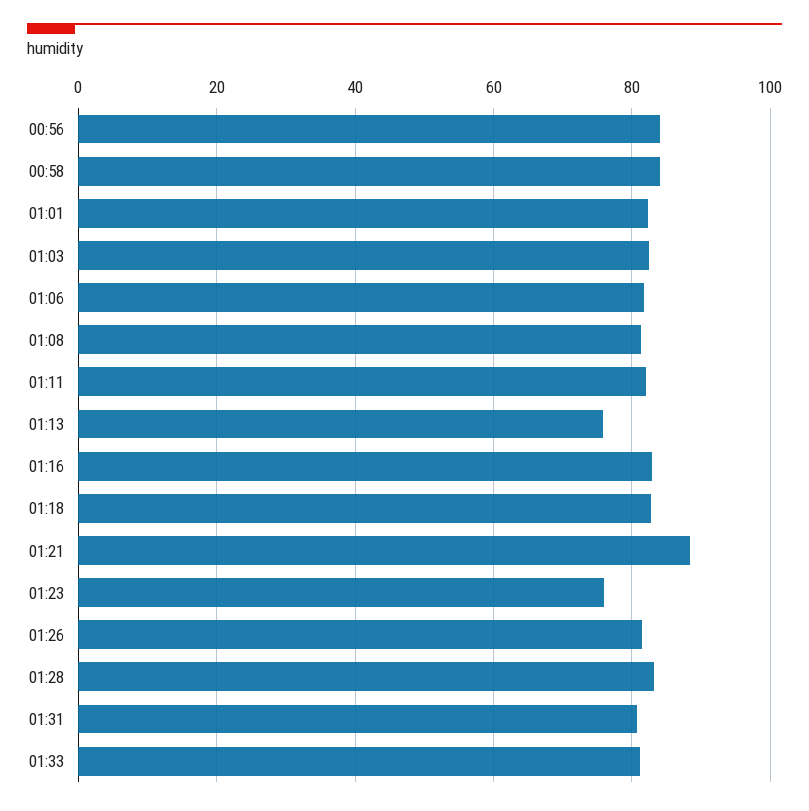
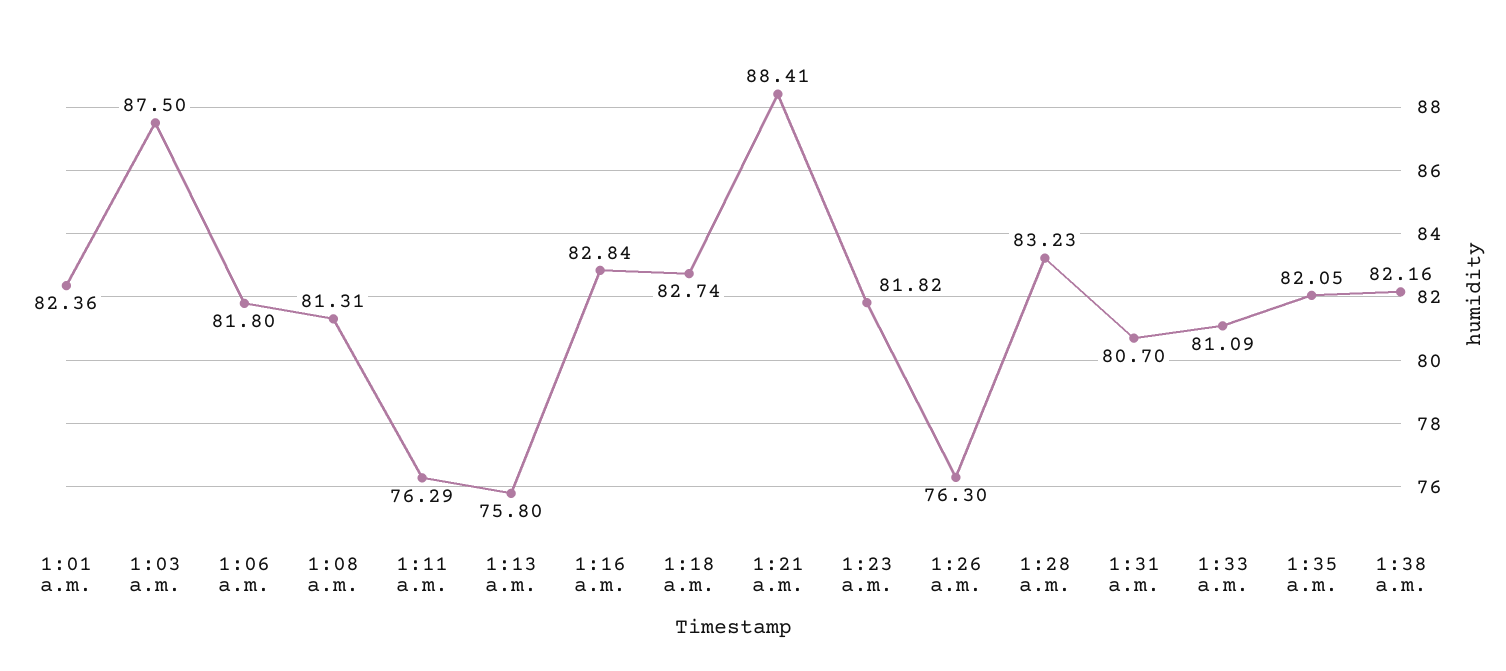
00:56: 84 -> none
00:58: 84 -> none
01:03: 82 -> 87.5
01:11: 82 -> 76.29
01:23: 76 -> 81.82
01:26: 82 -> 76.3
1:35 a.m.: none -> 82.05
1:38 a.m.: none -> 82.16

